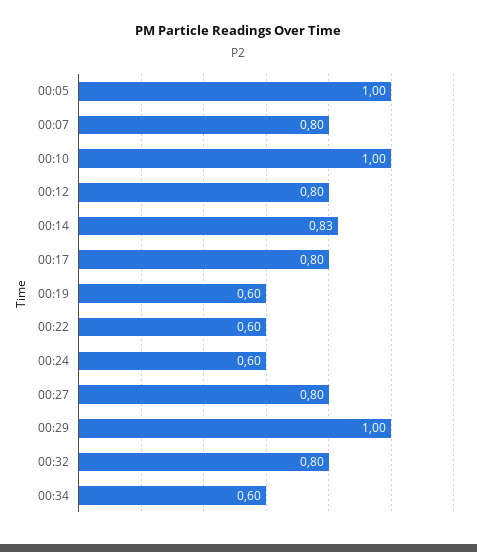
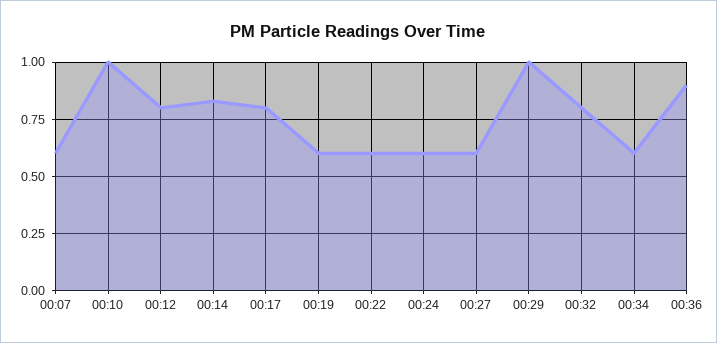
00:05: 1 -> none
00:07: 0.8 -> 0.6
00:27: 0.8 -> 0.6
00:36: none -> 0.9

